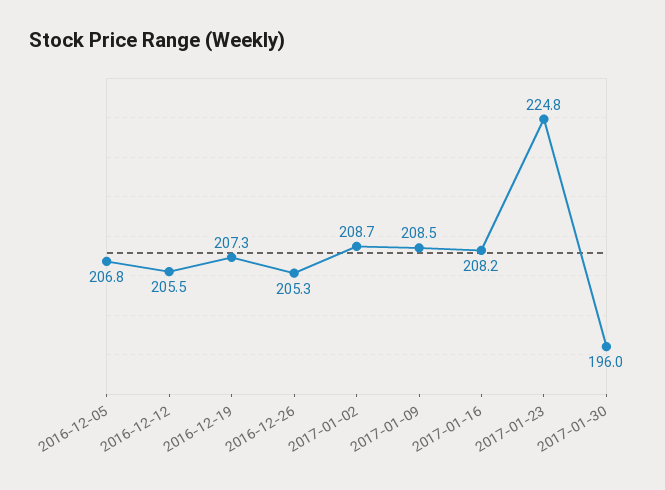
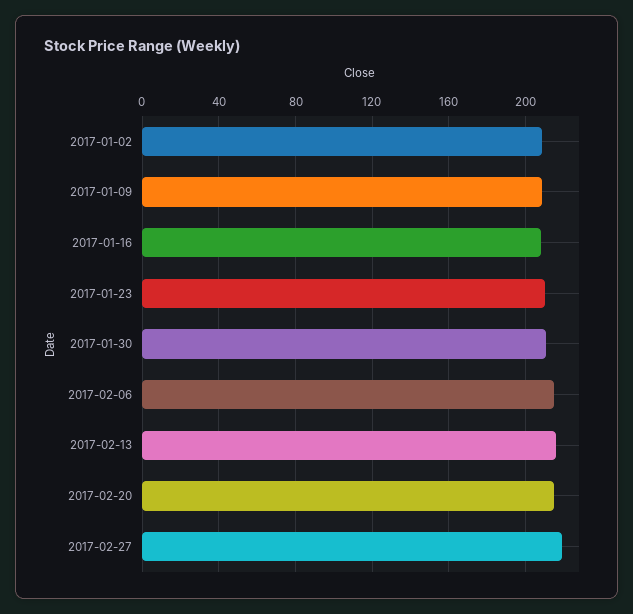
2016-12-05: 206.8 -> none
2016-12-12: 205.5 -> none
2016-12-19: 207.3 -> none
2016-12-26: 205.3 -> none
2017-01-23: 224.8 -> 210
2017-01-30: 196 -> 210
2017-02-06: none -> 215
2017-02-13: none -> 215
2017-02-20: none -> 215
2017-02-27: none -> 220

